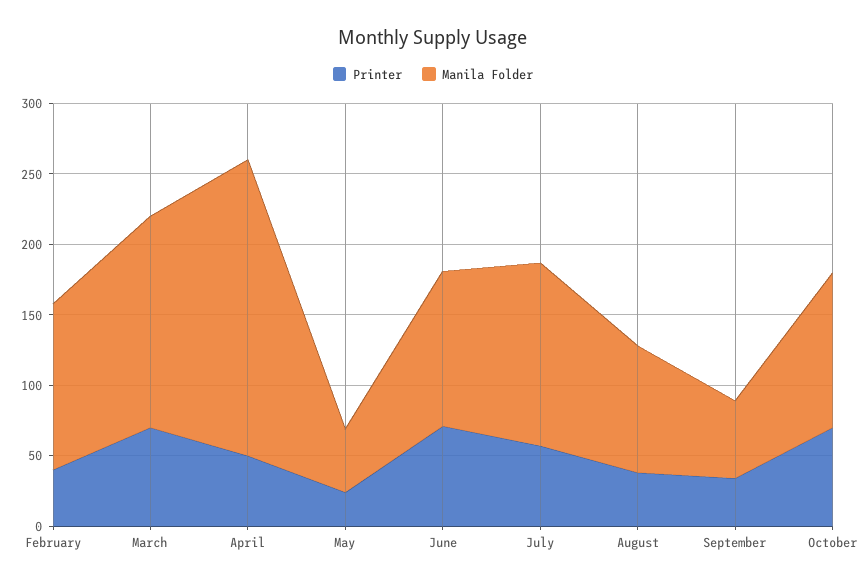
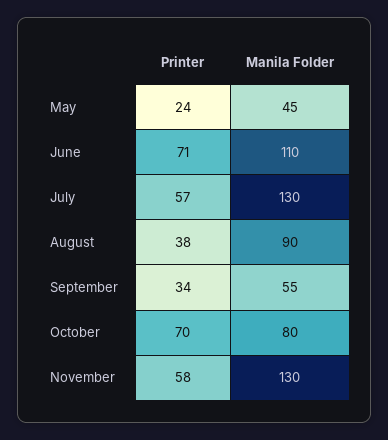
Printer, February: 40 -> none
Manila Folder, February: 120 -> none
Printer, March: 70 -> none
Manila Folder, March: 150 -> none
Printer, April: 50 -> none
Manila Folder, April: 210 -> none
Manila Folder, October: 110 -> 80
Printer, November: none -> 58
Manila Folder, November: none -> 130

